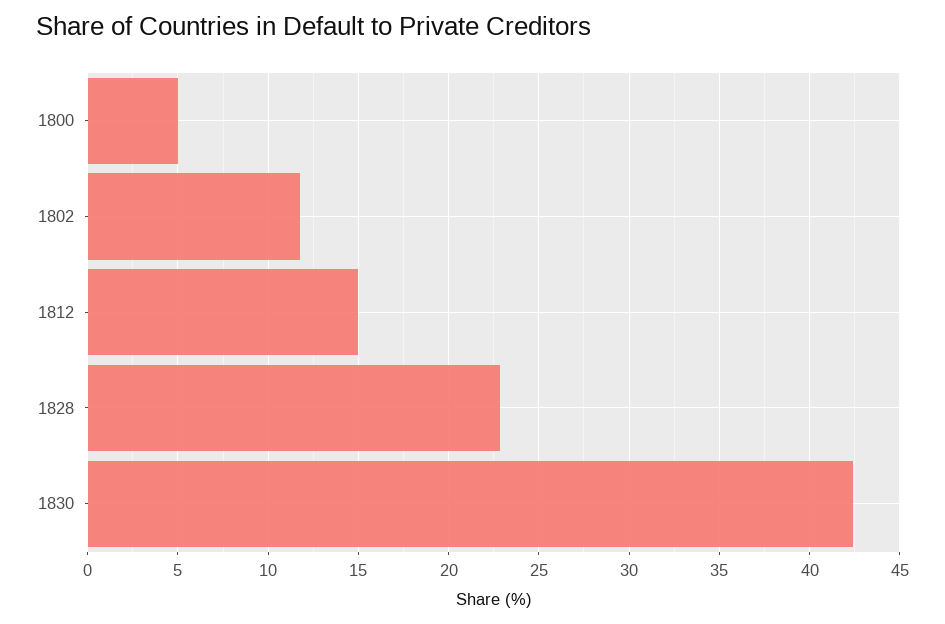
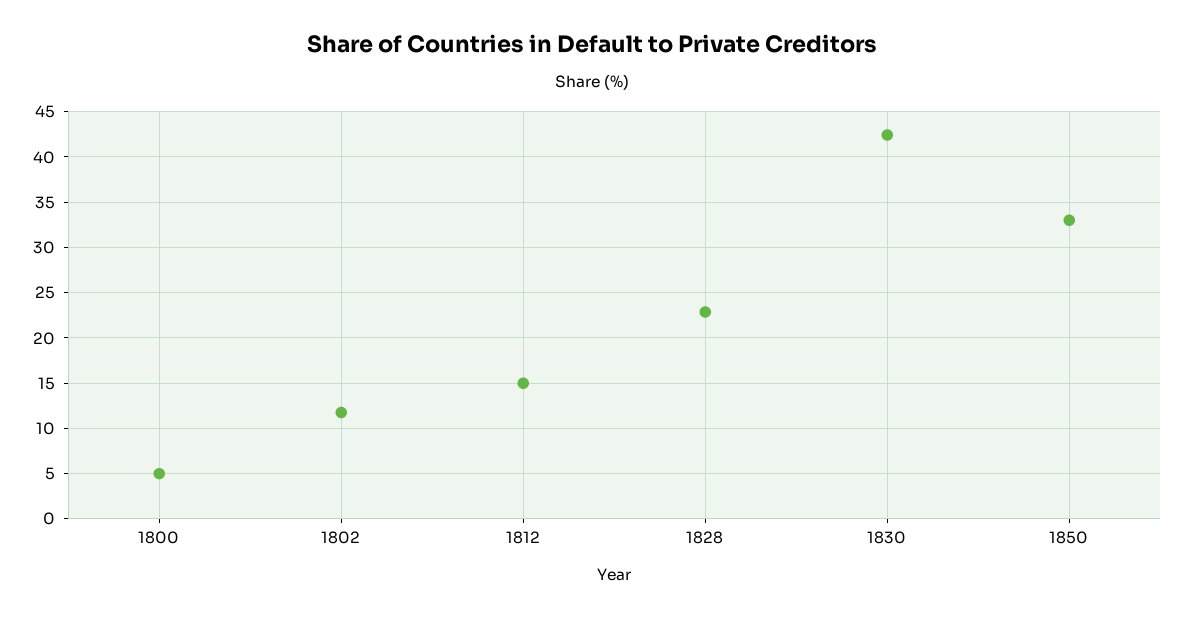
1850: none -> 33

